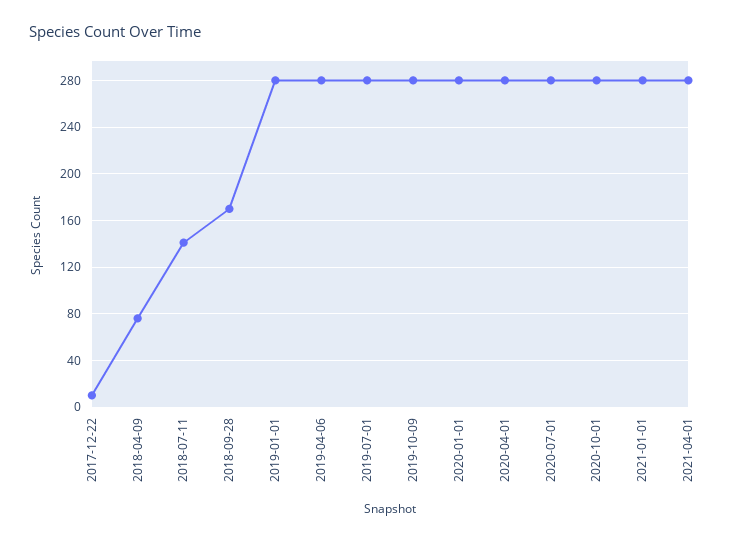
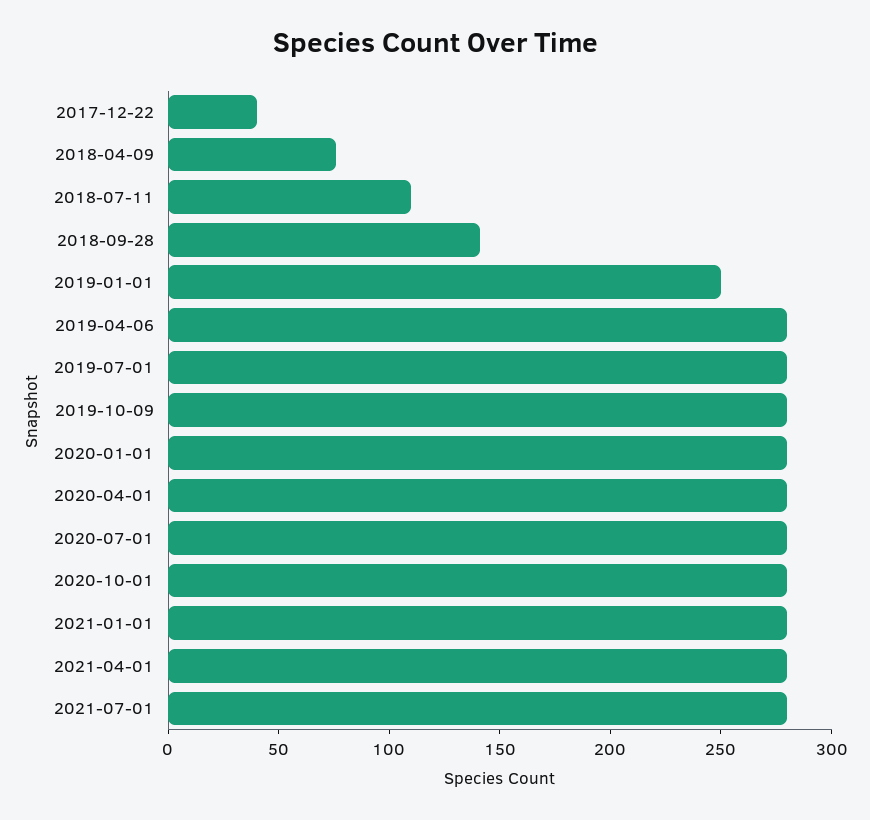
2017-12-22: 10 -> 40
2018-07-11: 140 -> 110
2018-09-28: 170 -> 140
2019-01-01: 280 -> 250
2021-07-01: none -> 280

